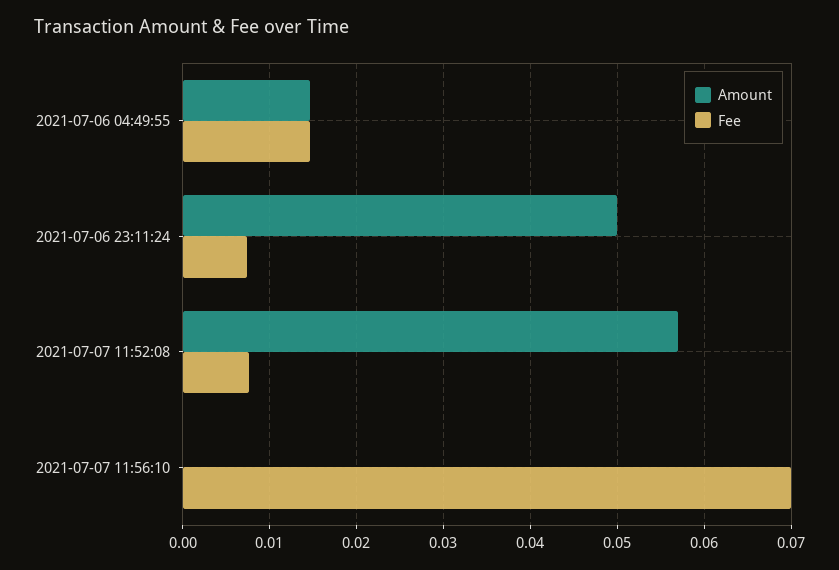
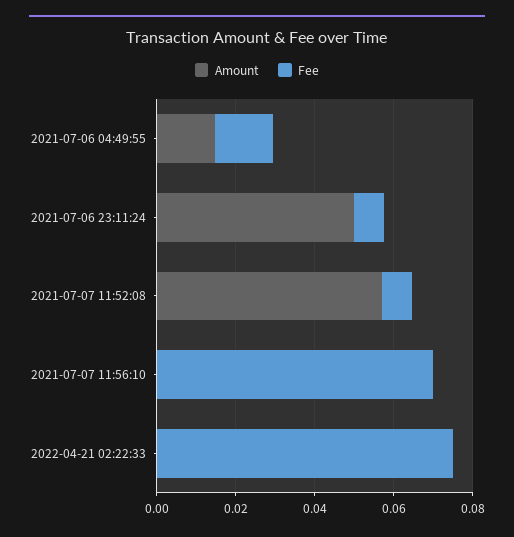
Amount, 2022-04-21 02:22:33: none -> 0
Fee, 2022-04-21 02:22:33: none -> 0.075

